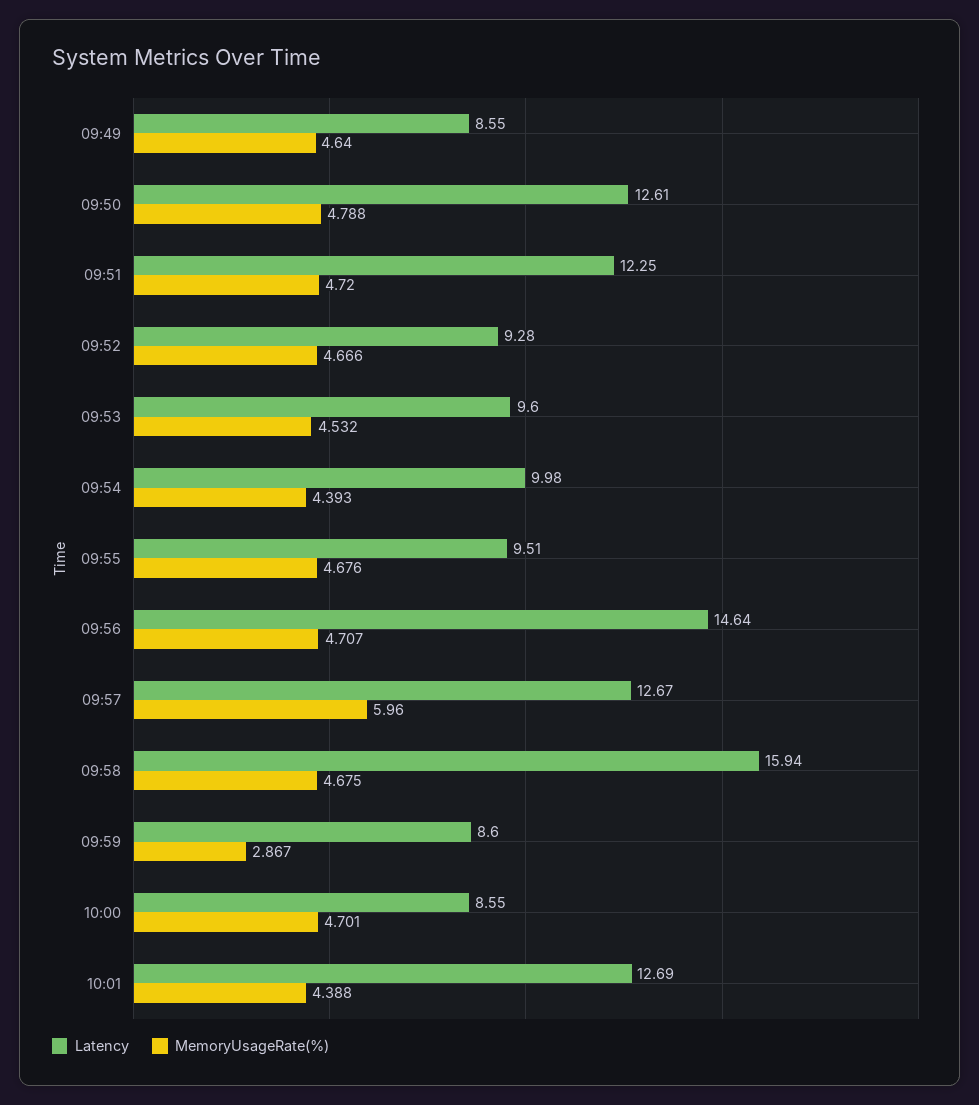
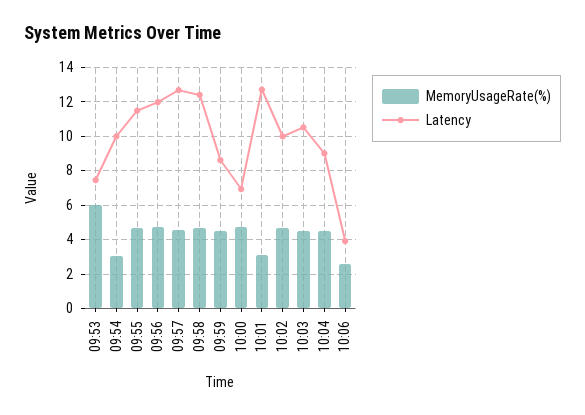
Latency, 09:49: 8.55 -> none
MemoryUsageRate(%), 09:49: 4.64 -> none
Latency, 09:50: 12.61 -> none
MemoryUsageRate(%), 09:50: 4.788 -> none
Latency, 09:51: 12.25 -> none
MemoryUsageRate(%), 09:51: 4.72 -> none
Latency, 09:52: 9.28 -> none
MemoryUsageRate(%), 09:52: 4.666 -> none
Latency, 09:53: 9.6 -> 7.5
MemoryUsageRate(%), 09:53: 4.532 -> 6
MemoryUsageRate(%), 09:54: 4.393 -> 3
Latency, 09:55: 9.51 -> 11.5
Latency, 09:56: 14.64 -> 12
MemoryUsageRate(%), 09:57: 5.96 -> 4.5
Latency, 09:58: 15.94 -> 12.5
MemoryUsageRate(%), 09:59: 2.867 -> 4.5
Latency, 10:00: 8.55 -> 7
MemoryUsageRate(%), 10:01: 4.388 -> 3
MemoryUsageRate(%), 10:02: none -> 4.5
Latency, 10:02: none -> 10
MemoryUsageRate(%), 10:03: none -> 4.5
Latency, 10:03: none -> 10.5
MemoryUsageRate(%), 10:04: none -> 4.5
Latency, 10:04: none -> 9
MemoryUsageRate(%), 10:06: none -> 2.5
Latency, 10:06: none -> 4

